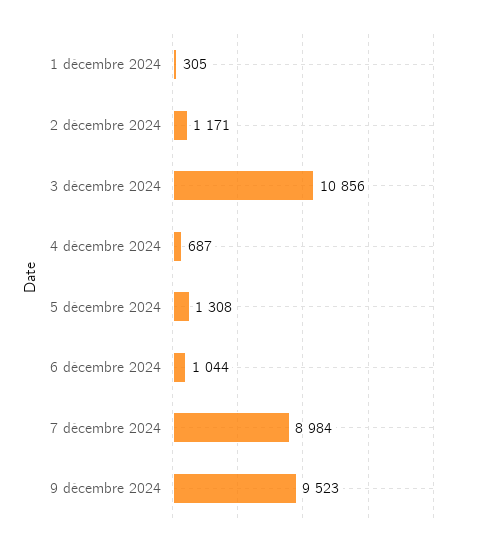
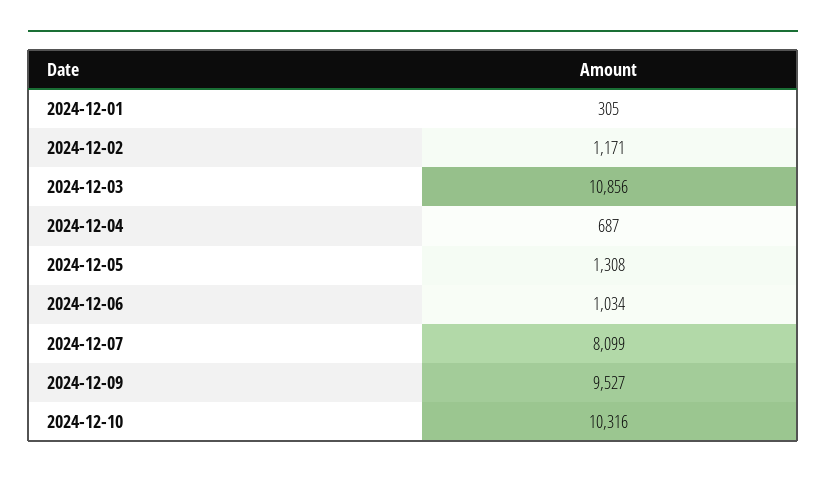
6 décembre 2024: 1044 -> 1034
7 décembre 2024: 8984 -> 8099
9 décembre 2024: 9523 -> 9527
2024-12-10: none -> 10316

